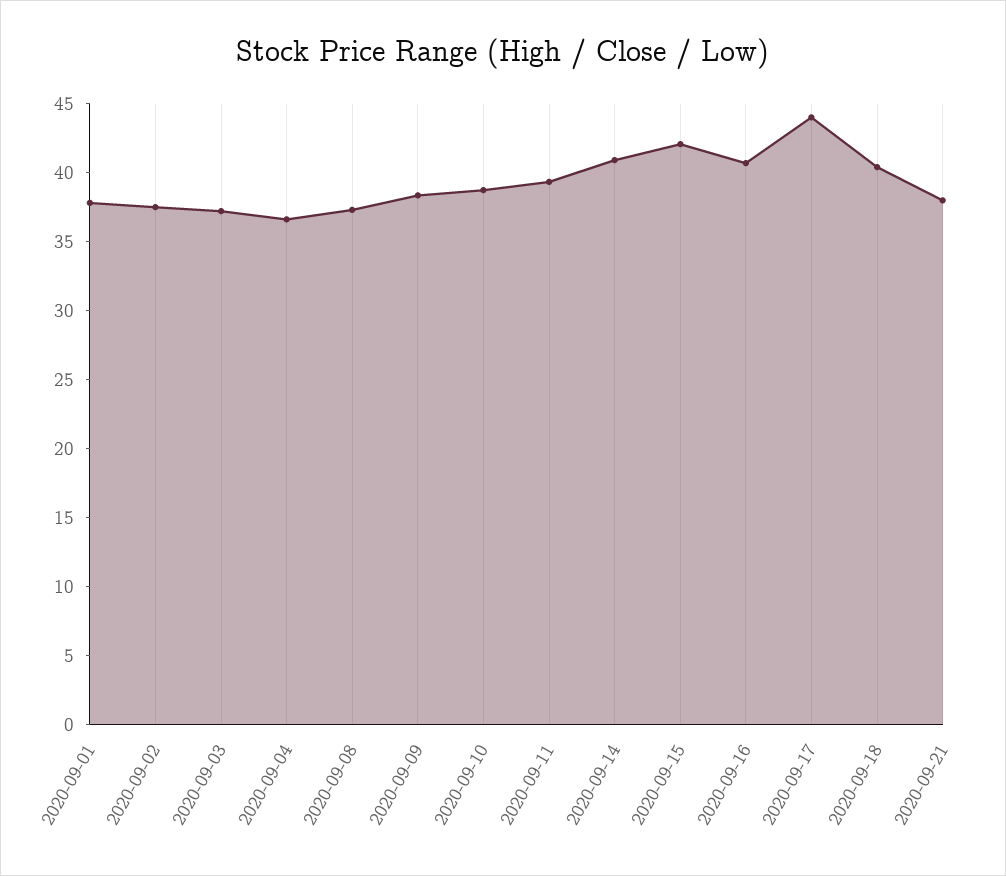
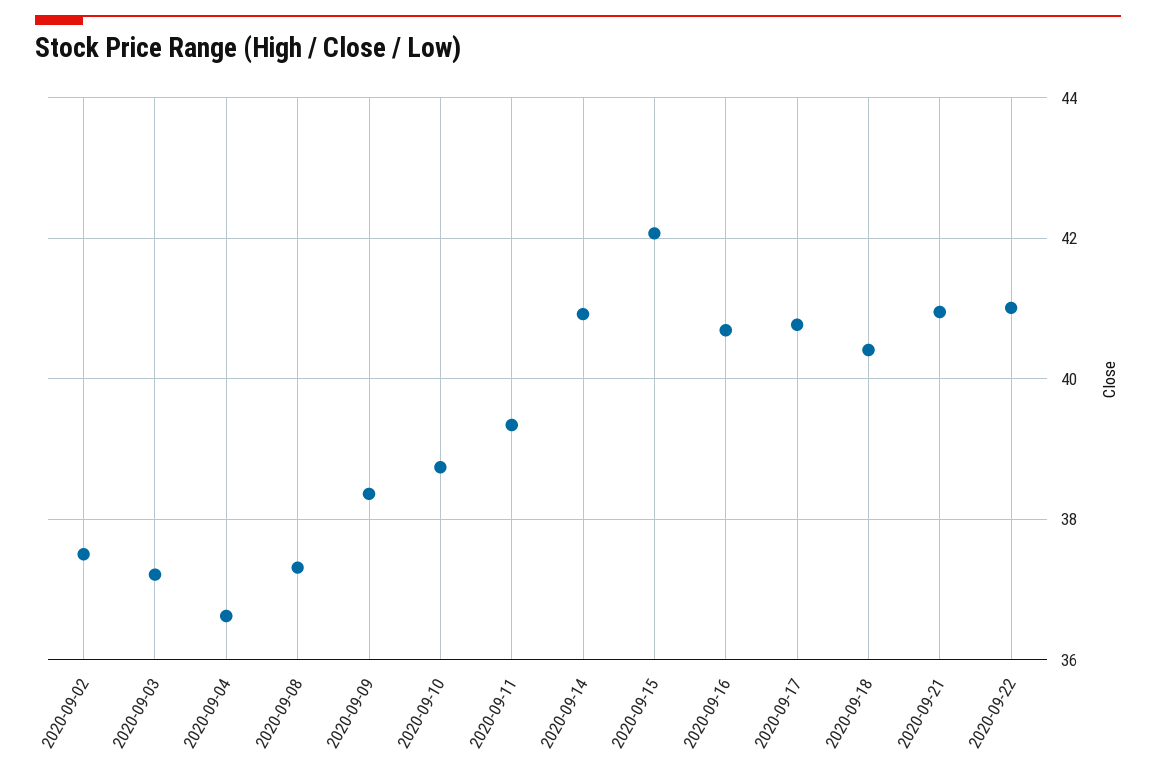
2020-09-01: 38 -> none
2020-09-17: 44 -> 40.8
2020-09-21: 38 -> 41
2020-09-22: none -> 41

